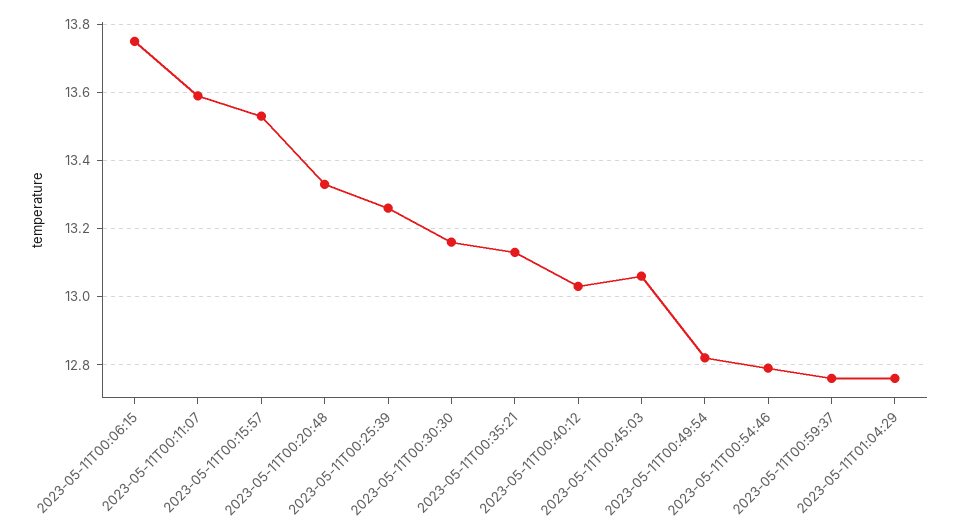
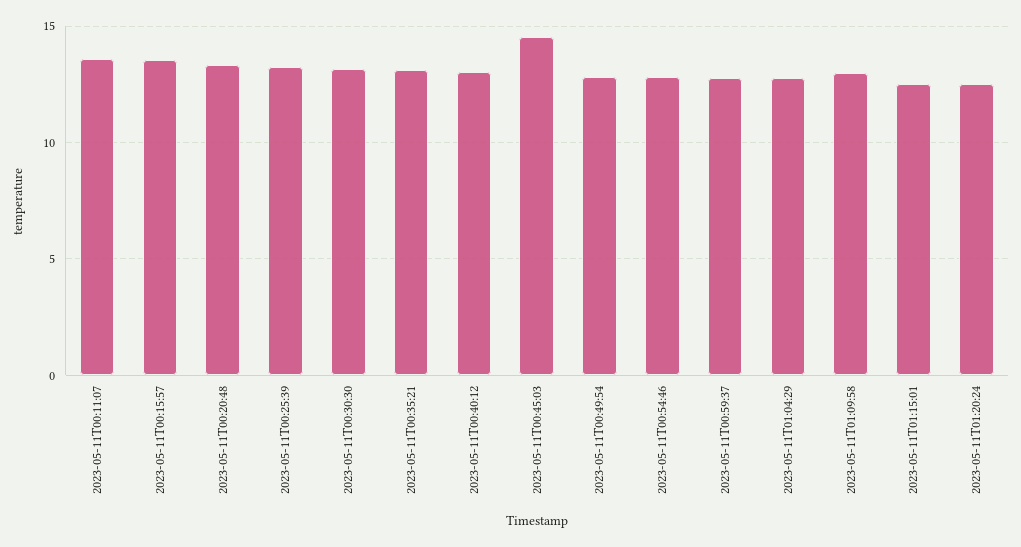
2023-05-11T00:06:15: 13.75 -> none
2023-05-11T00:45:03: 13.05 -> 14.5
2023-05-11T01:09:58: none -> 13
2023-05-11T01:15:01: none -> 12.5
2023-05-11T01:20:24: none -> 12.5

